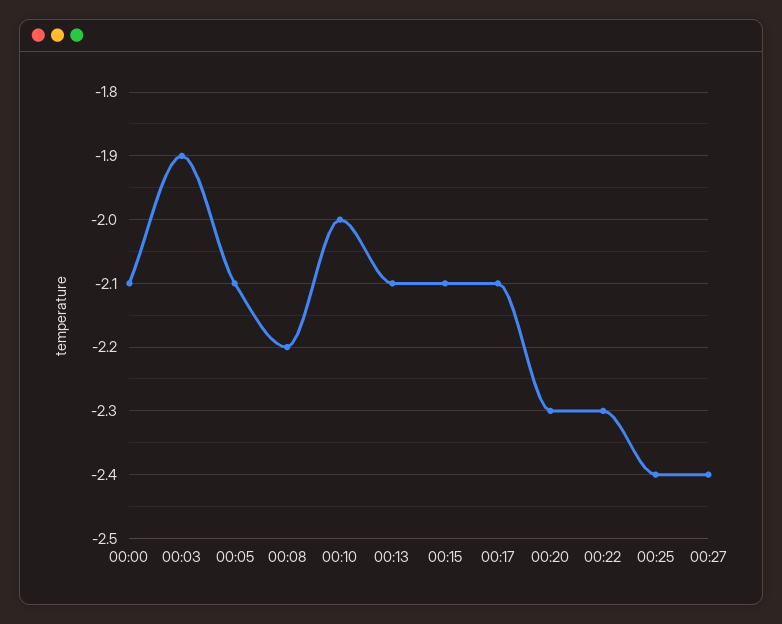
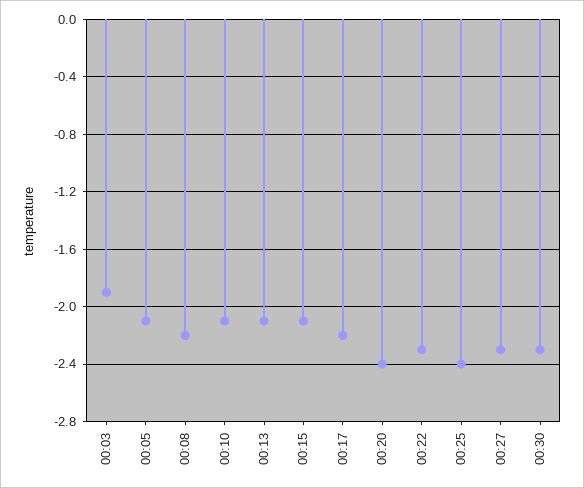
00:00: -2.1 -> none
00:10: -2 -> -2.1
00:17: -2.1 -> -2.2
00:20: -2.3 -> -2.4
00:27: -2.4 -> -2.3
00:30: none -> -2.3

